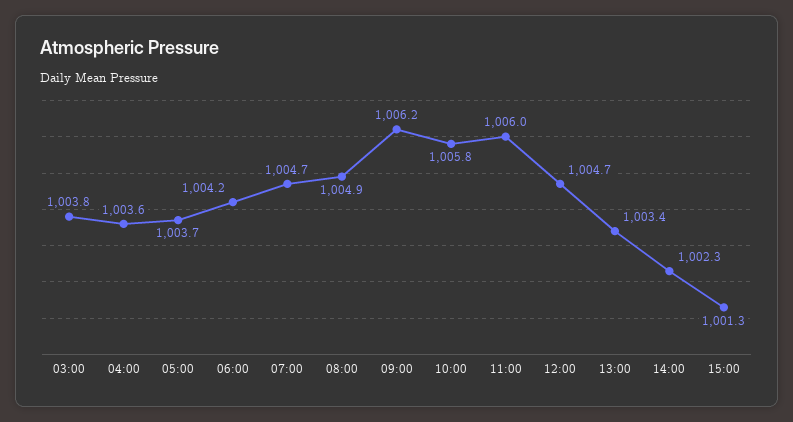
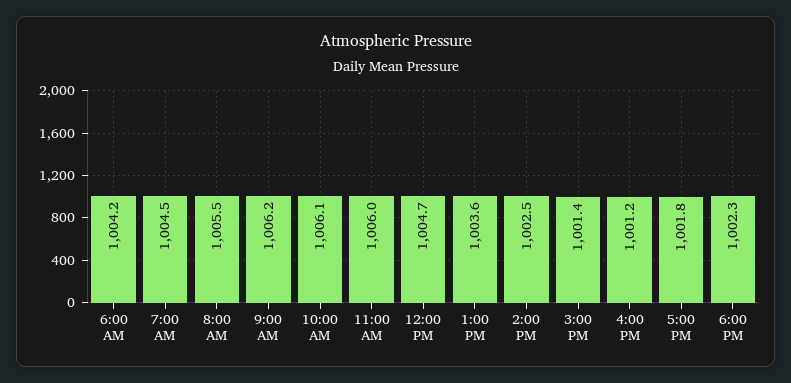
03:00: 1003.8 -> none
04:00: 1003.6 -> none
05:00: 1003.7 -> none
07:00: 1004.7 -> 1004.5
08:00: 1004.9 -> 1005.5
10:00: 1005.8 -> 1006.1
13:00: 1003.4 -> 1003.6
14:00: 1002.3 -> 1002.5
15:00: 1001.3 -> 1001.4
4:00 PM: none -> 1001.2
5:00 PM: none -> 1001.8
6:00 PM: none -> 1002.3

